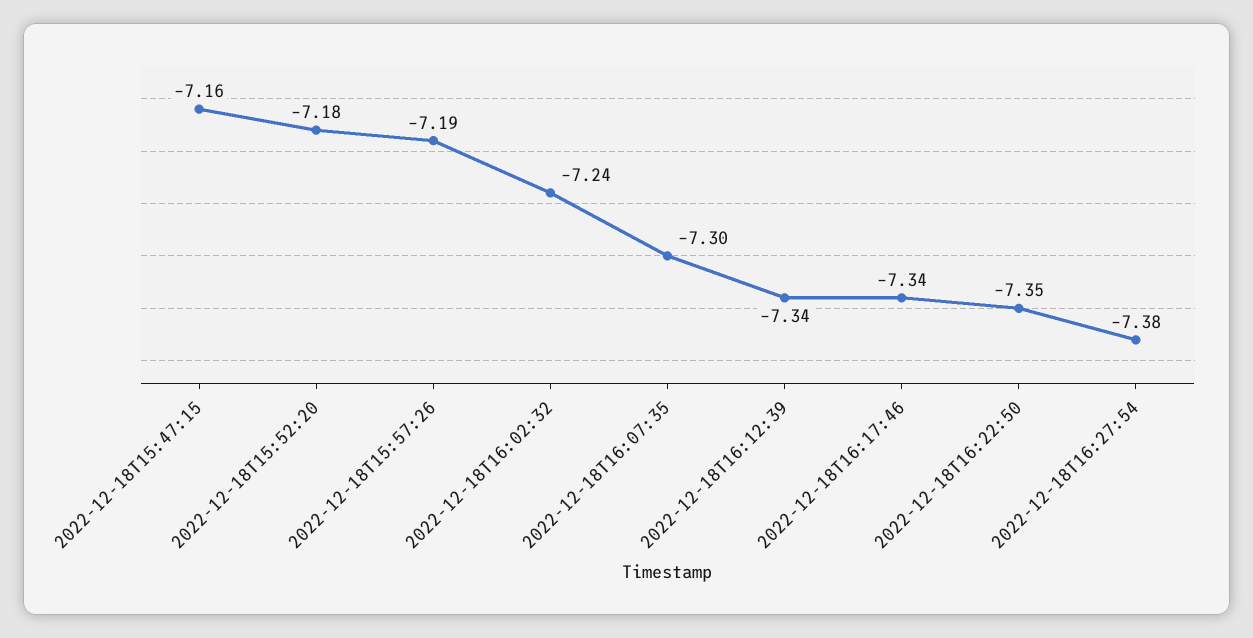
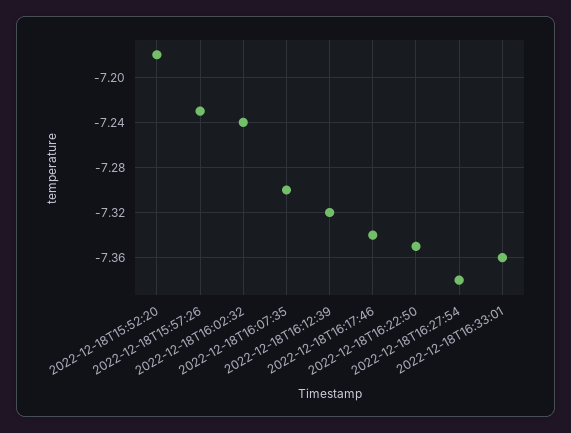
2022-12-18T15:47:15: -7.16 -> none
2022-12-18T15:57:26: -7.19 -> -7.23
2022-12-18T16:12:39: -7.34 -> -7.32
2022-12-18T16:33:01: none -> -7.36

